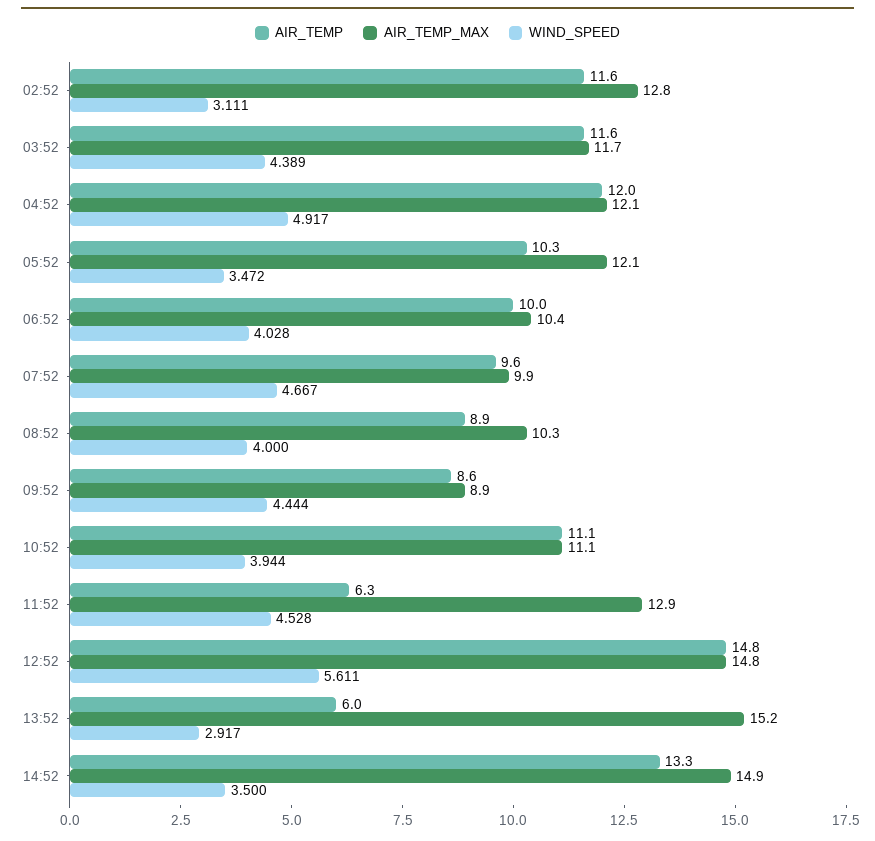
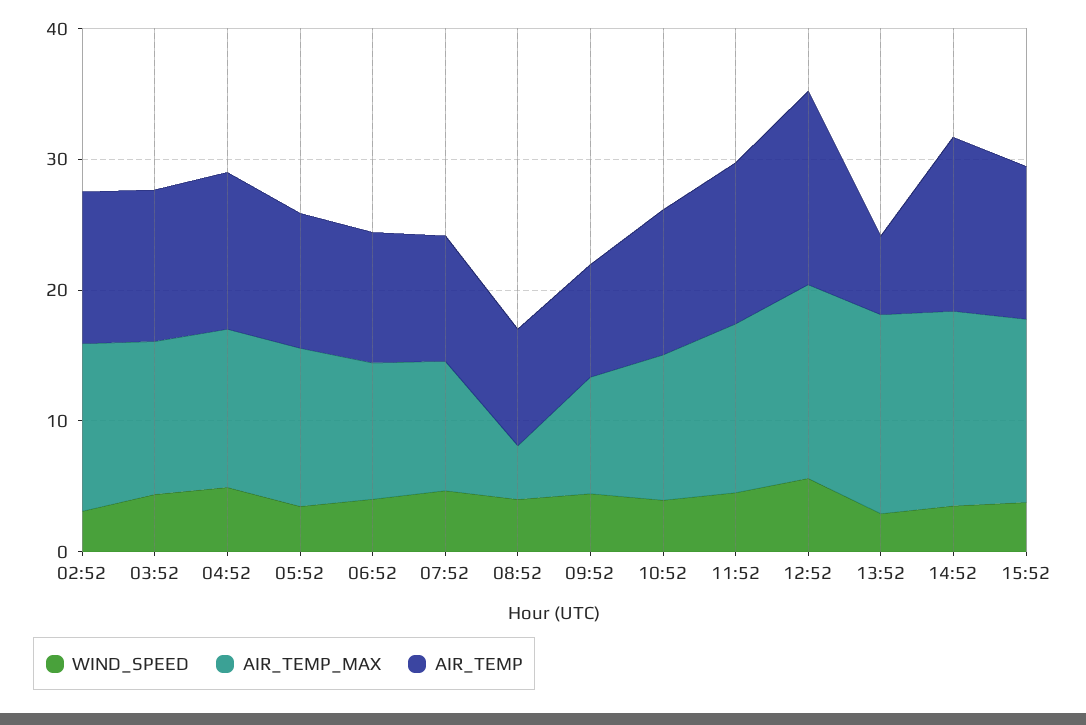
AIR_TEMP_MAX, 08:52: 10.3 -> 4
AIR_TEMP, 11:52: 6.3 -> 12
WIND_SPEED, 15:52: none -> 4
AIR_TEMP_MAX, 15:52: none -> 14
AIR_TEMP, 15:52: none -> 12

